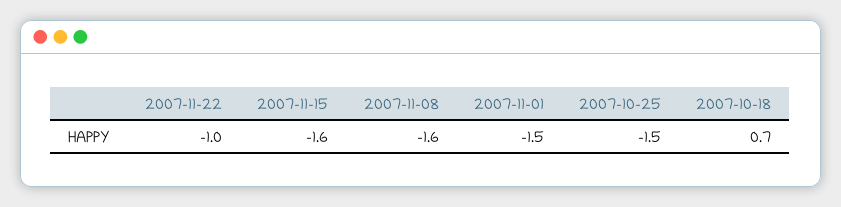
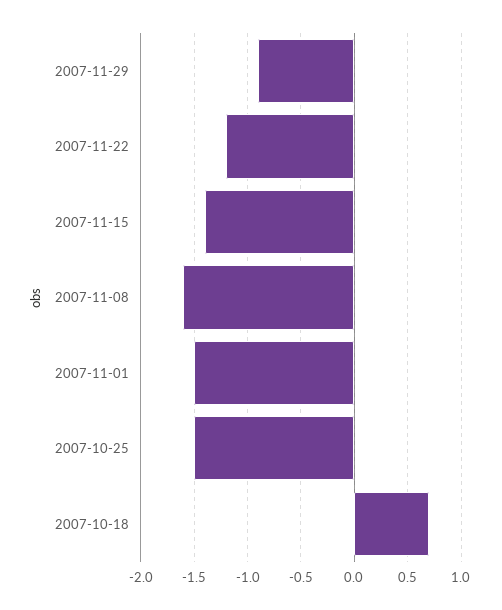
2007-11-22: -1 -> -1.2
2007-11-15: -1.6 -> -1.4
2007-11-29: none -> -0.9

